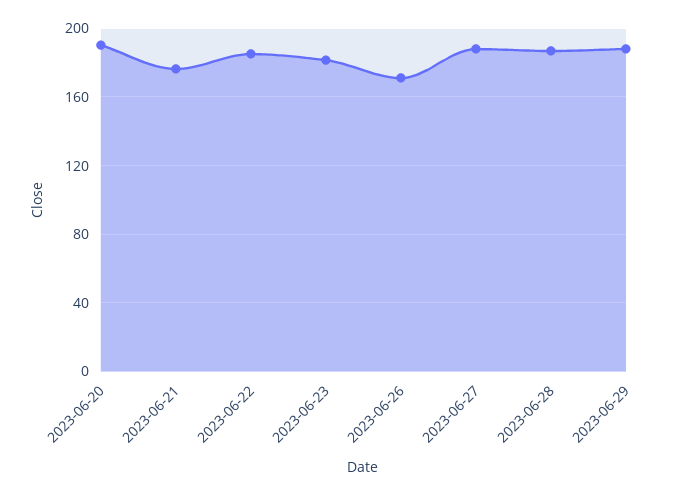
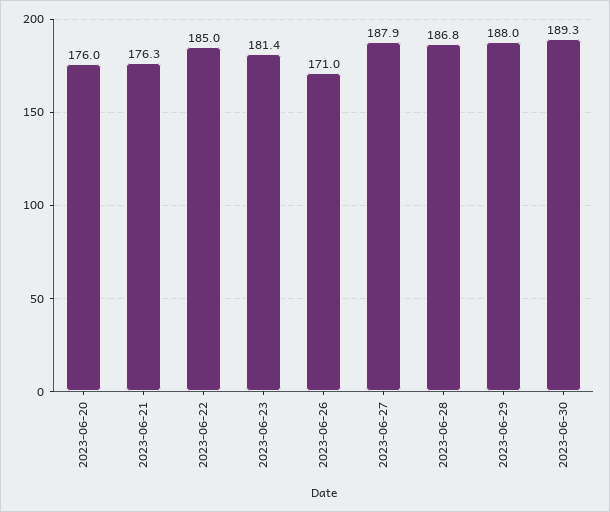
2023-06-20: 190 -> 176
2023-06-30: none -> 189.3

